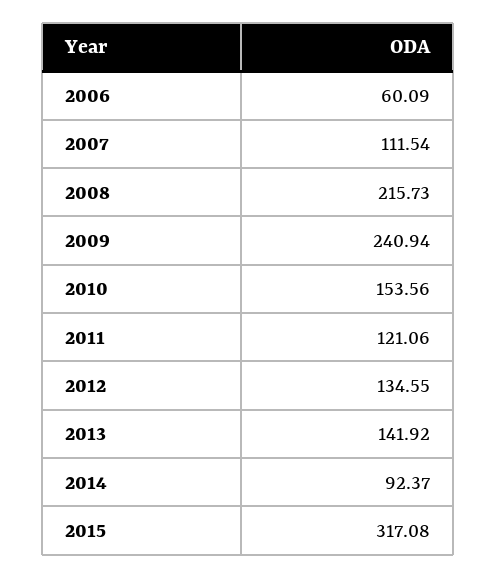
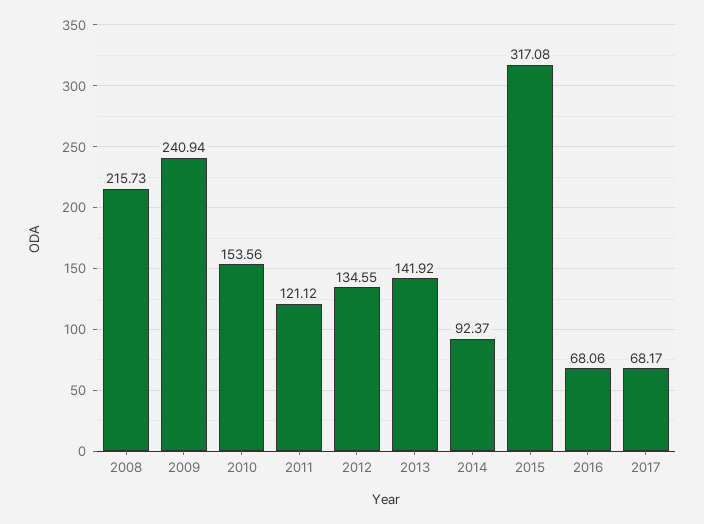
2006: 60.09 -> none
2007: 111.54 -> none
2011: 121.06 -> 121.12
2016: none -> 68.06
2017: none -> 68.17

